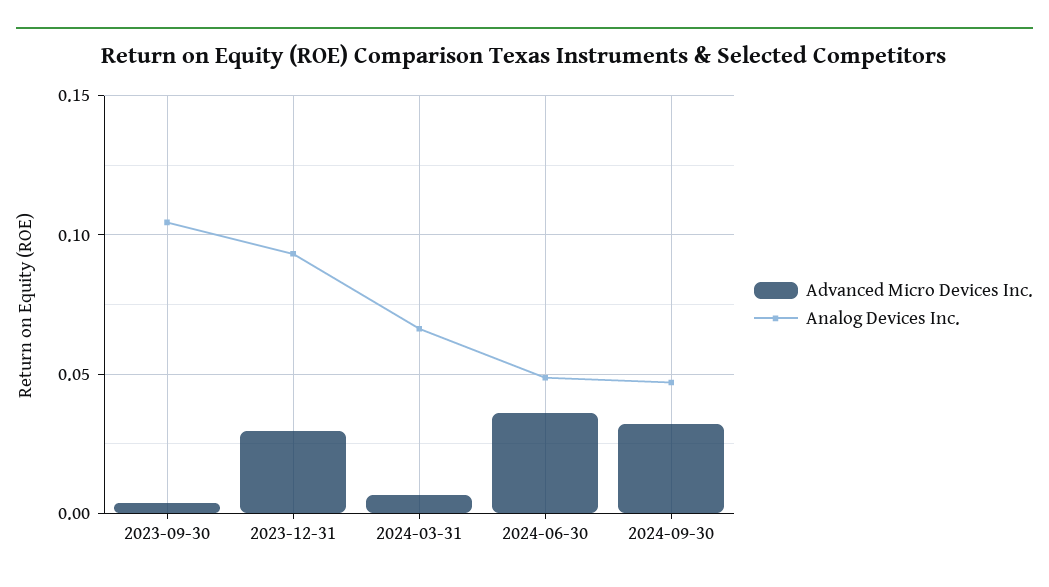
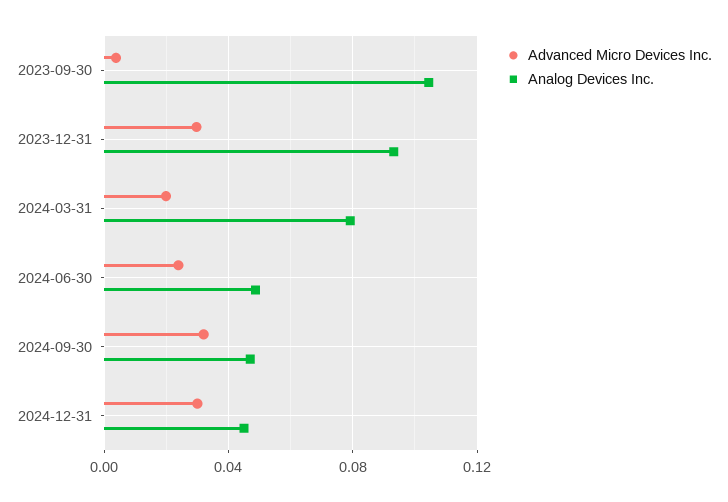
Advanced Micro Devices Inc., 2024-03-31: 0.005 -> 0.02
Analog Devices Inc., 2024-03-31: 0.065 -> 0.08
Advanced Micro Devices Inc., 2024-06-30: 0.035 -> 0.025
Advanced Micro Devices Inc., 2024-12-31: none -> 0.03
Analog Devices Inc., 2024-12-31: none -> 0.045

